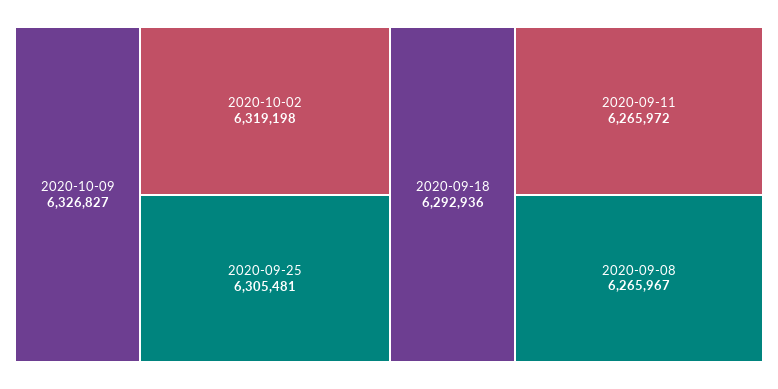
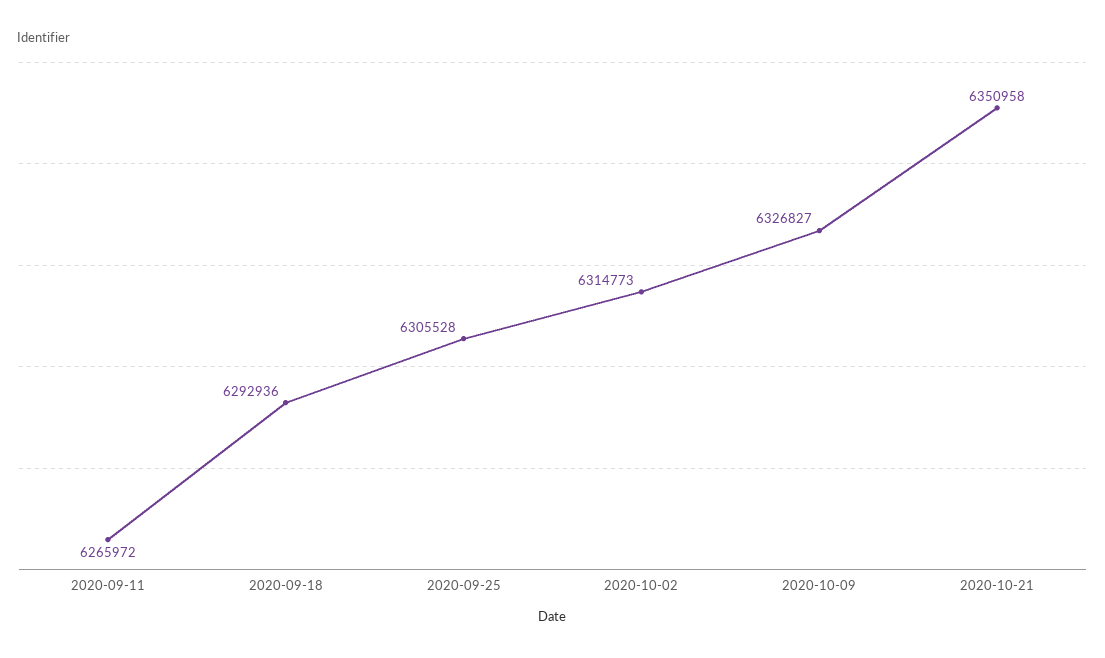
2020-10-02: 6319198 -> 6314773
2020-09-25: 6305481 -> 6305528
2020-09-08: 6265967 -> none
2020-10-21: none -> 6350958

